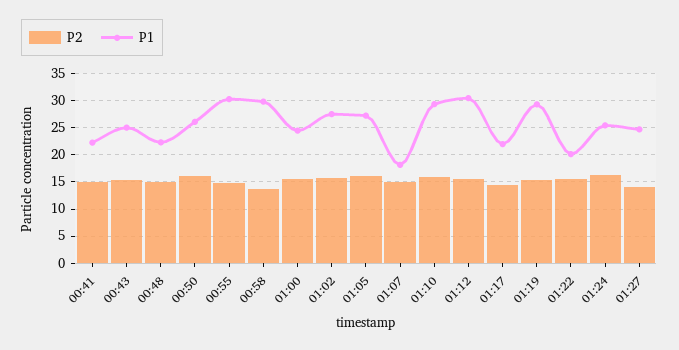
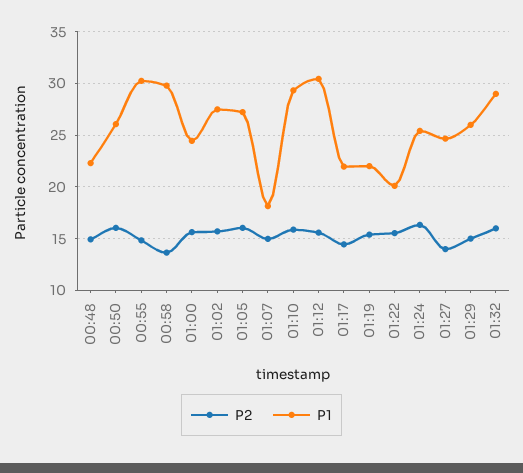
P2, 00:41: 15 -> none
P1, 00:41: 22.5 -> none
P2, 00:43: 15 -> none
P1, 00:43: 25 -> none
P1, 01:19: 30 -> 22
P2, 01:29: none -> 15
P1, 01:29: none -> 26
P2, 01:32: none -> 16
P1, 01:32: none -> 29

